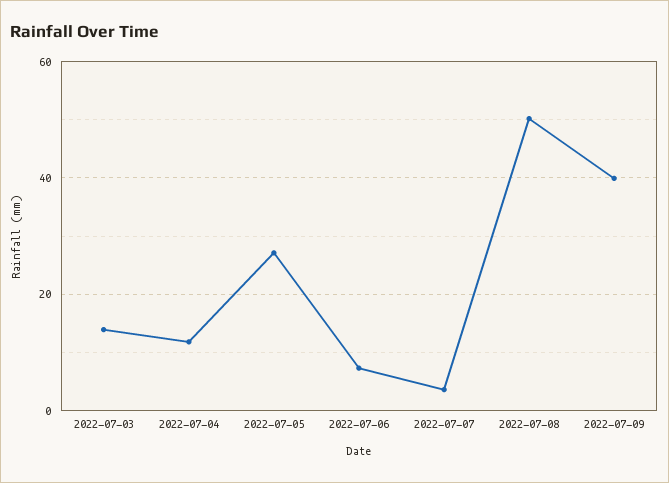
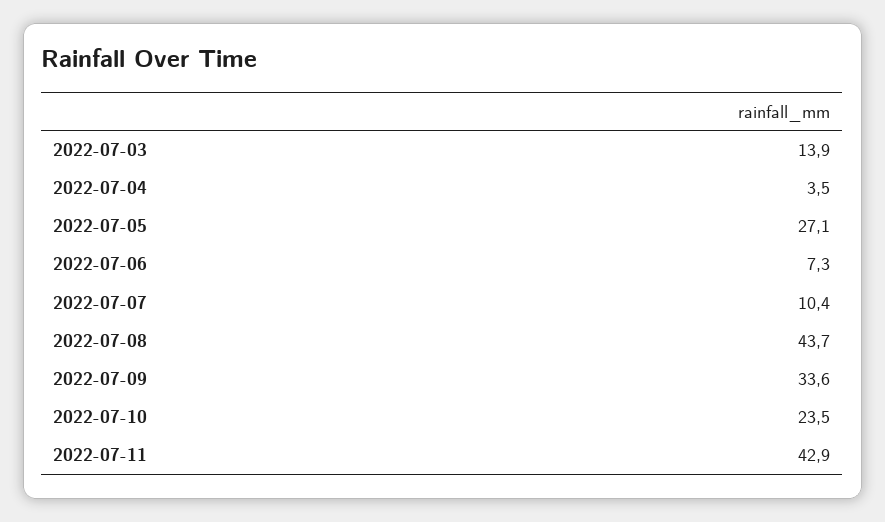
2022-07-04: 12 -> 3.5
2022-07-07: 4 -> 10.4
2022-07-08: 50 -> 43.7
2022-07-09: 40 -> 33.6
2022-07-10: none -> 23.5
2022-07-11: none -> 42.9

